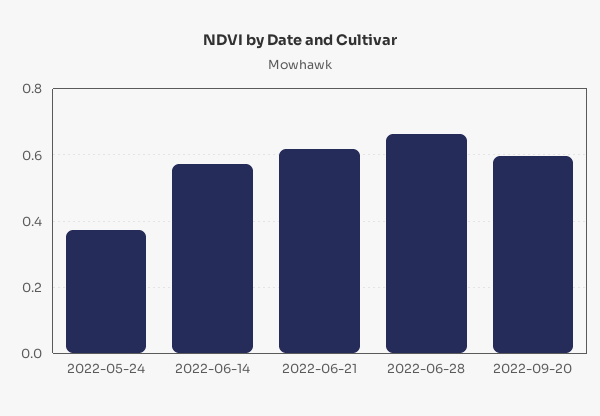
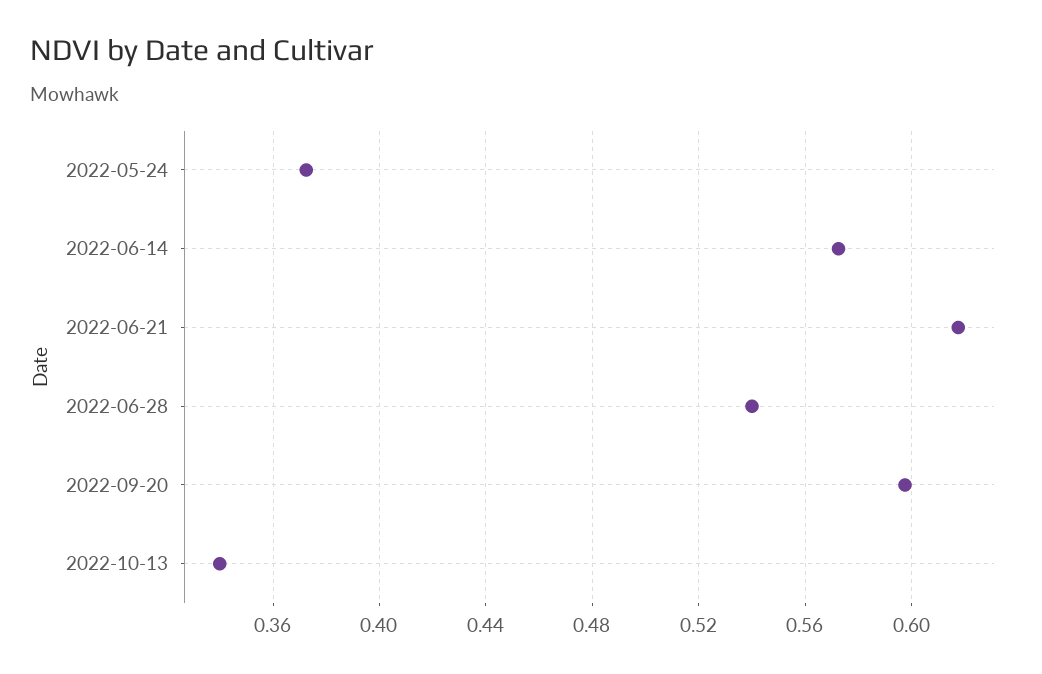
2022-06-28: 0.66 -> 0.54
2022-10-13: none -> 0.34

